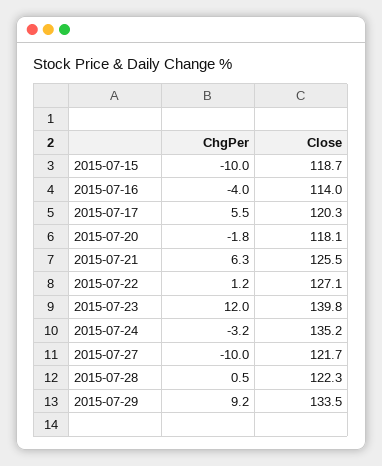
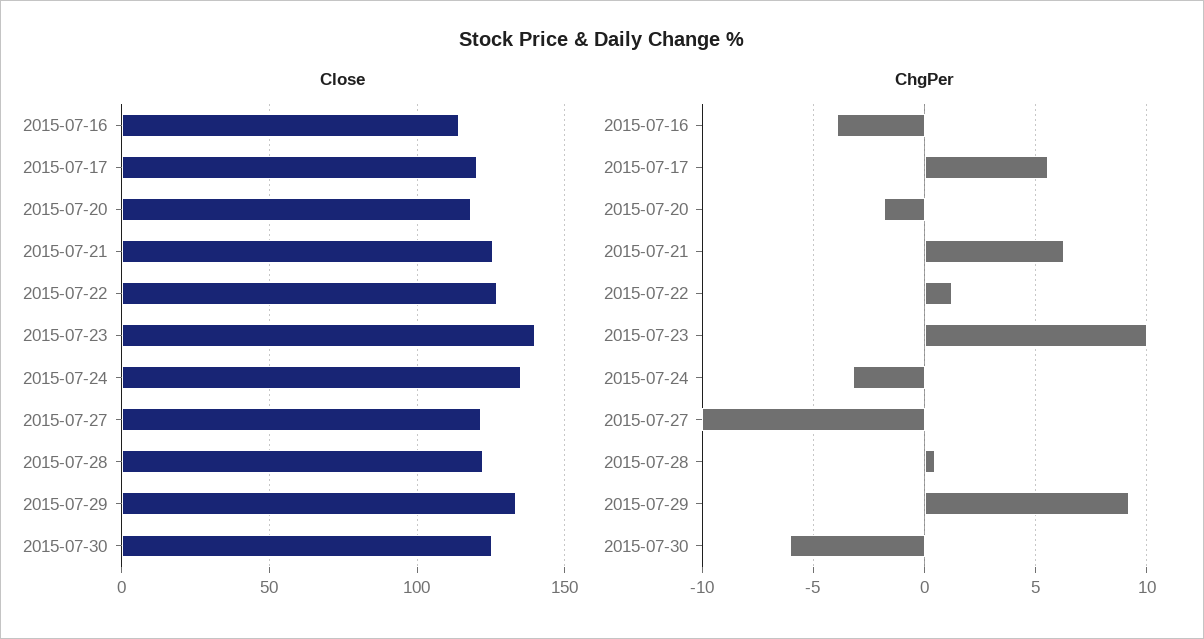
ChgPer, 2015-07-15: -10 -> none
Close, 2015-07-15: 118.7 -> none
ChgPer, 2015-07-23: 12 -> 10
Close, 2015-07-30: none -> 125
ChgPer, 2015-07-30: none -> -6

